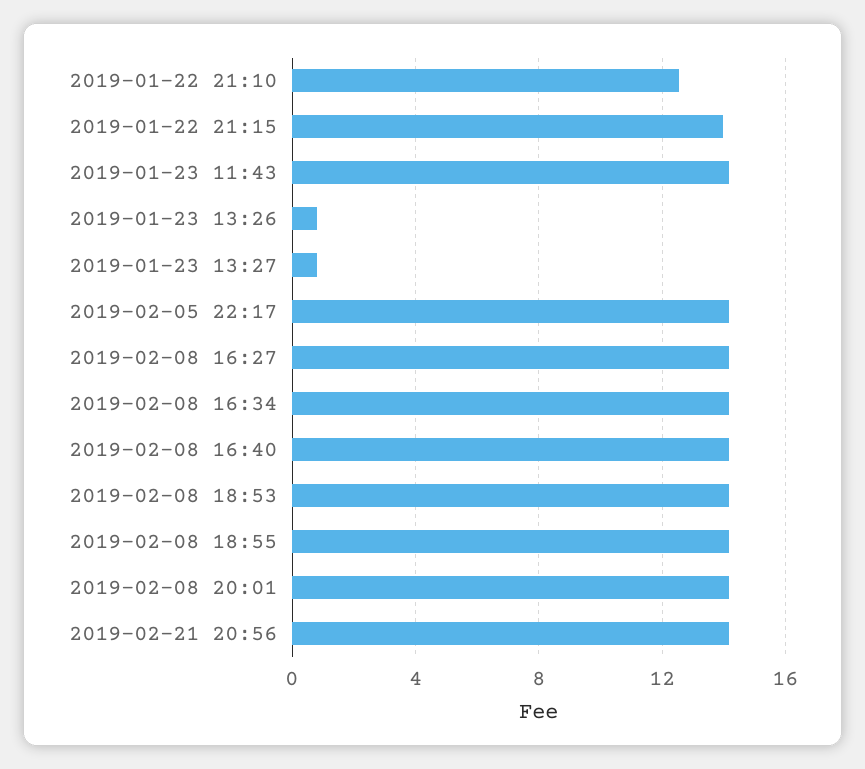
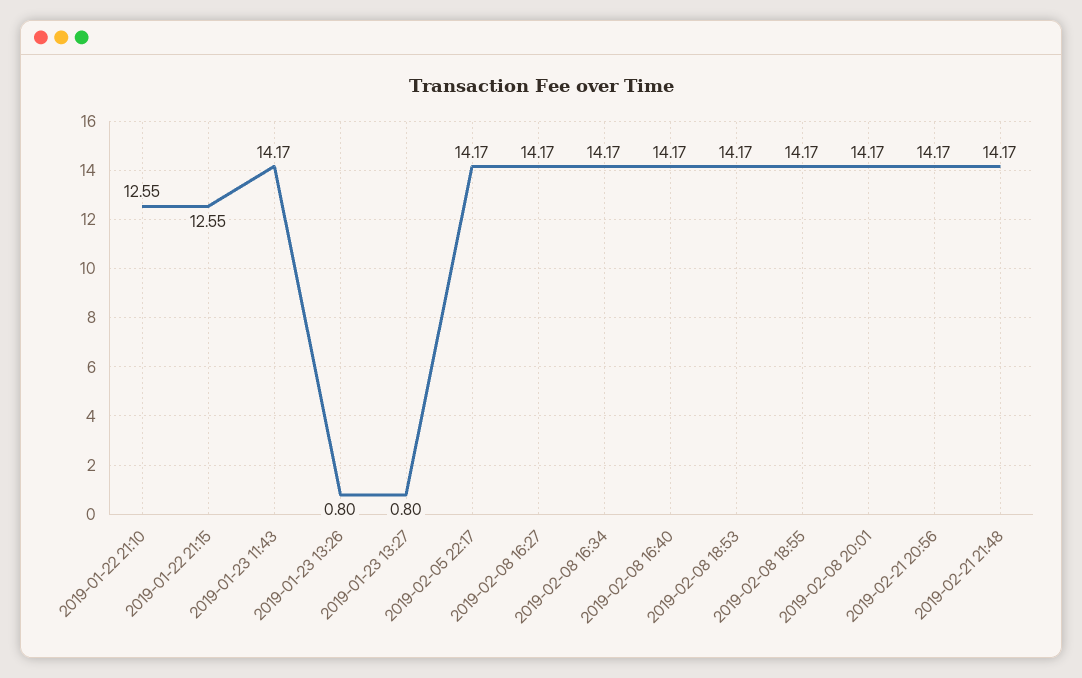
2019-01-22 21:15: 14 -> 12.55
2019-02-21 21:48: none -> 14.17

